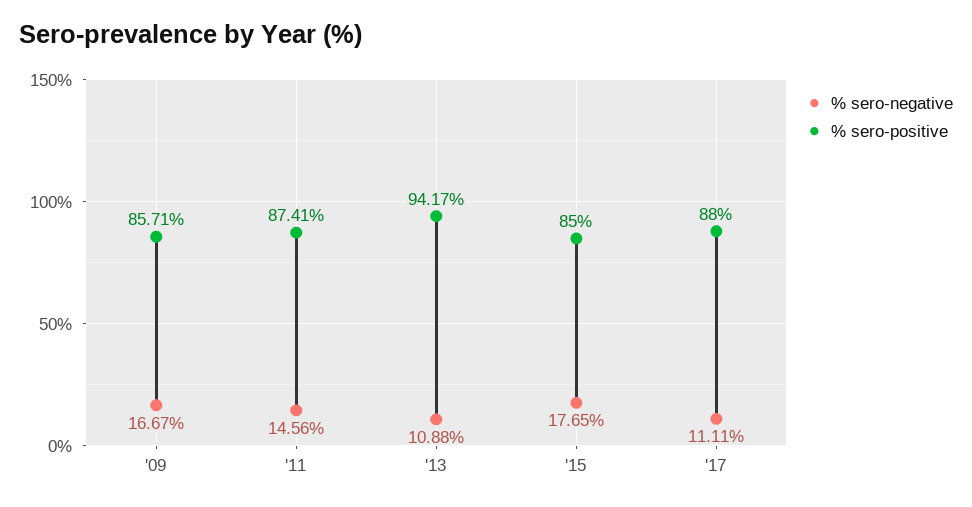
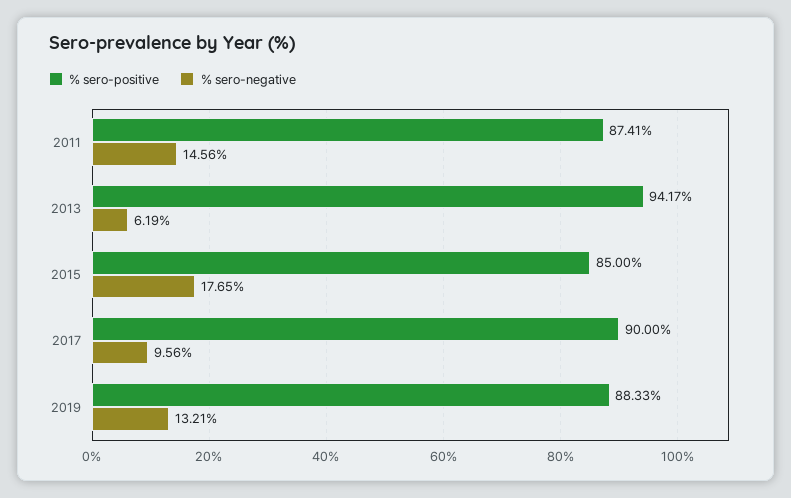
% sero-negative, '09: 16.67 -> none
% sero-positive, '09: 85.71 -> none
% sero-negative, '13: 10.88 -> 6.19
% sero-negative, '17: 11.11 -> 9.56
% sero-positive, '17: 88 -> 90
% sero-positive, 2019: none -> 88.33
% sero-negative, 2019: none -> 13.21

